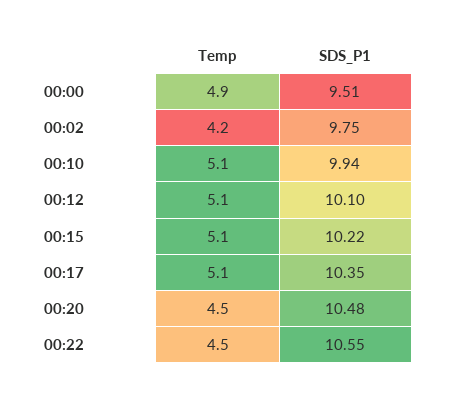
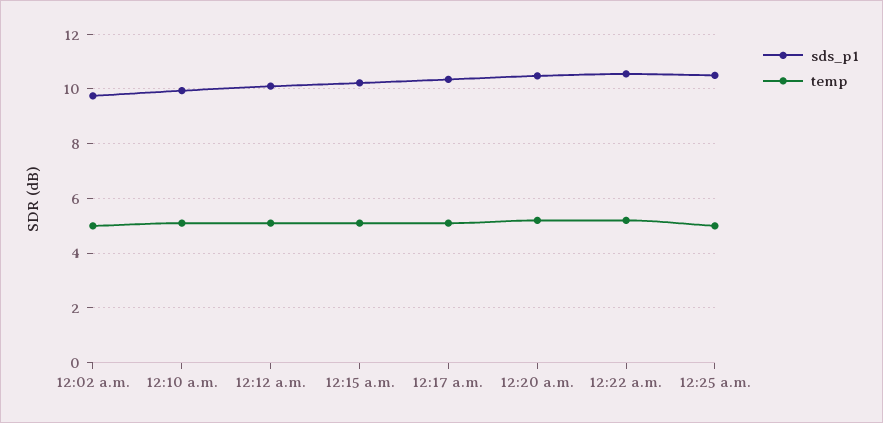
Temp, 00:00: 4.9 -> none
SDS_P1, 00:00: 9.51 -> none
Temp, 00:02: 4.2 -> 5
Temp, 00:20: 4.5 -> 5.25
Temp, 00:22: 4.5 -> 5.25
SDS_P1, 12:25 a.m.: none -> 10.5
Temp, 12:25 a.m.: none -> 5

